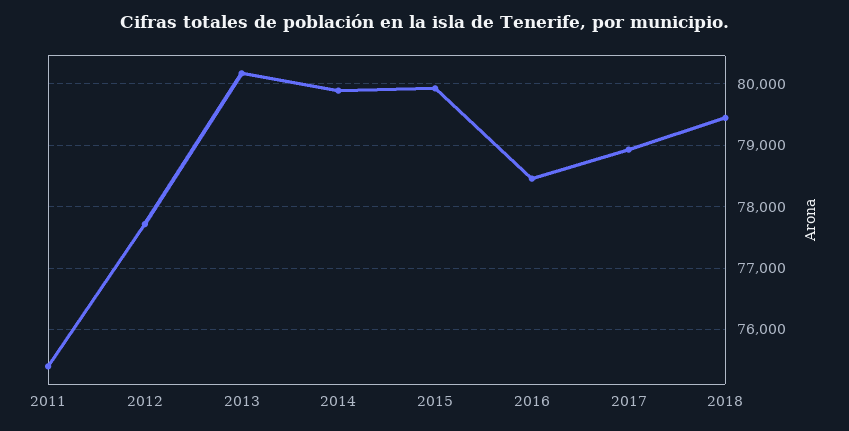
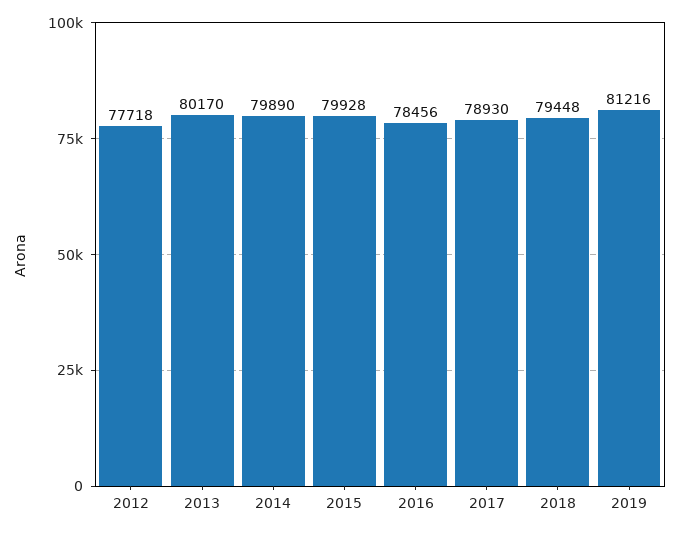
2011: 75400 -> none
2019: none -> 81216

